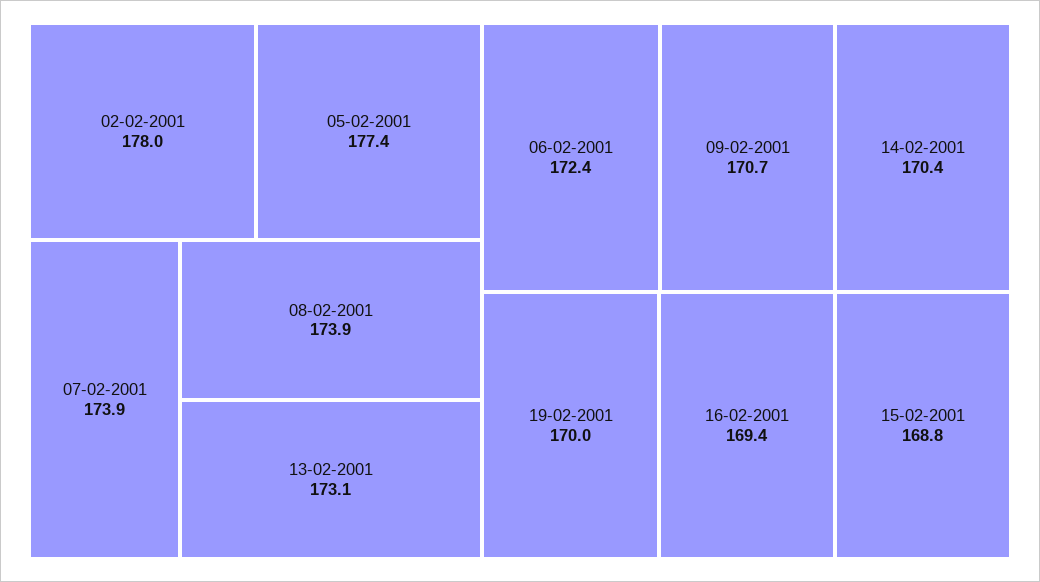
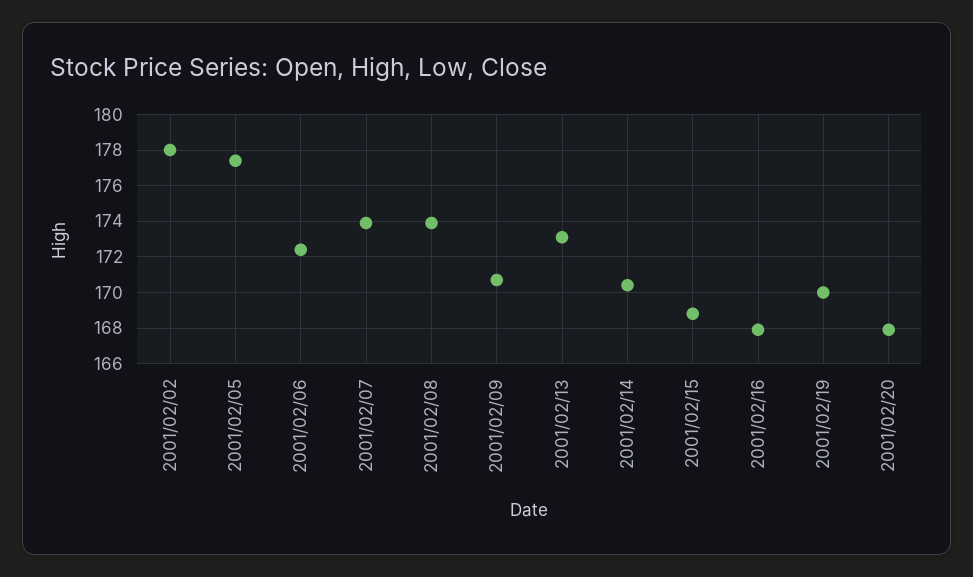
16-02-2001: 169.4 -> 168
2001/02/20: none -> 168

